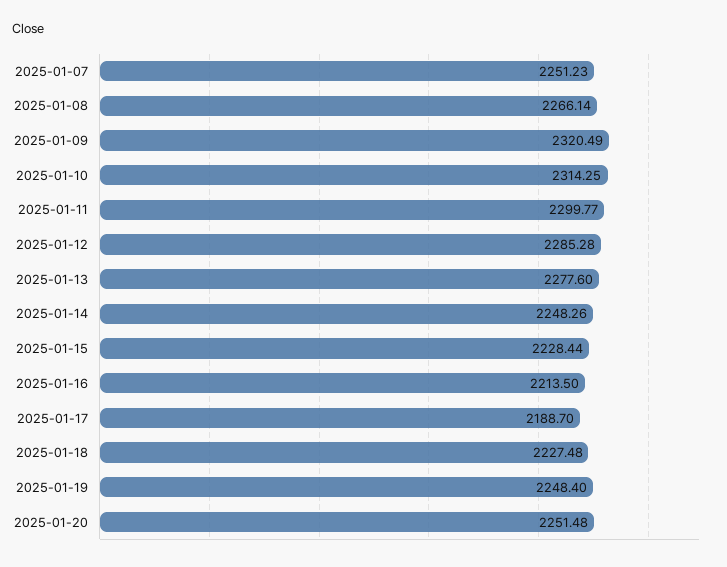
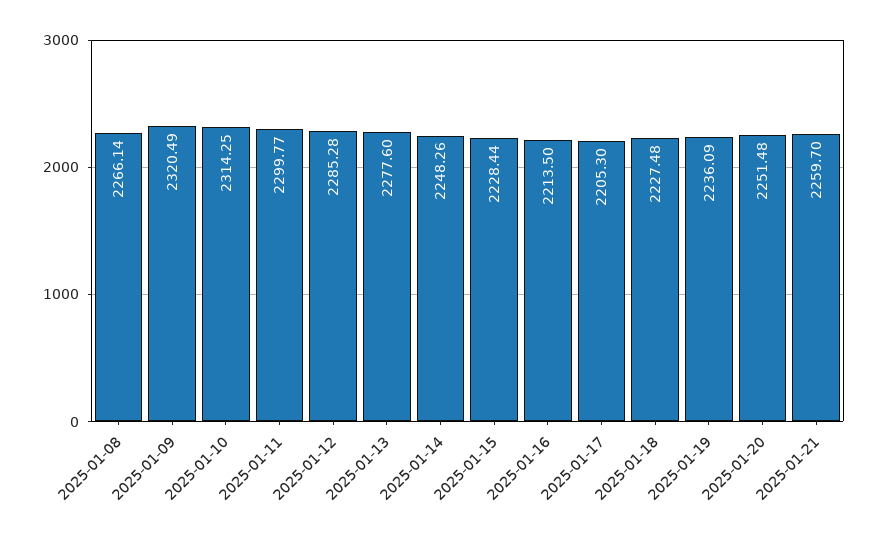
2025-01-07: 2251.23 -> none
2025-01-17: 2188.7 -> 2205.3
2025-01-19: 2248.4 -> 2236.09
2025-01-21: none -> 2259.7

